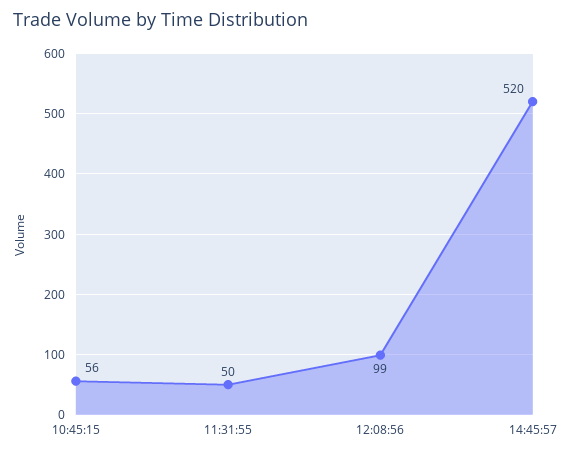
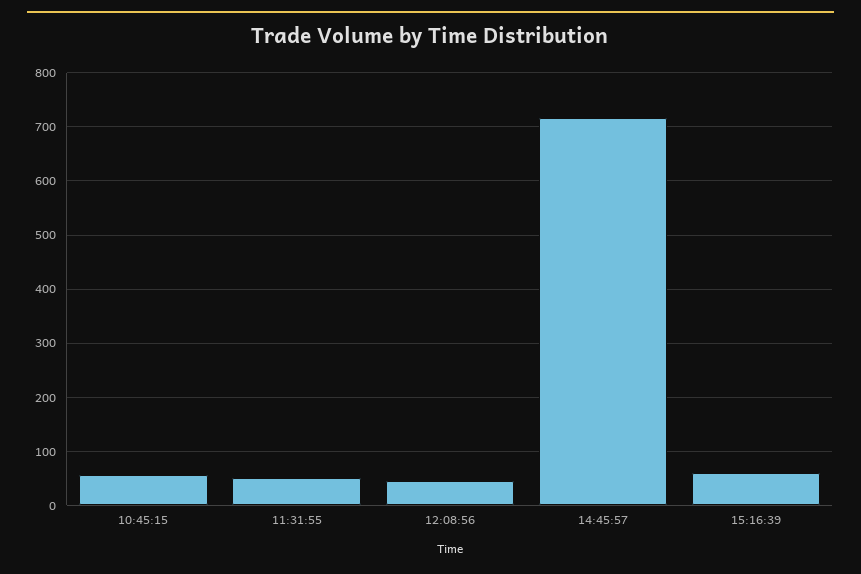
12:08:56: 99 -> 40
14:45:57: 520 -> 720
15:16:39: none -> 60

